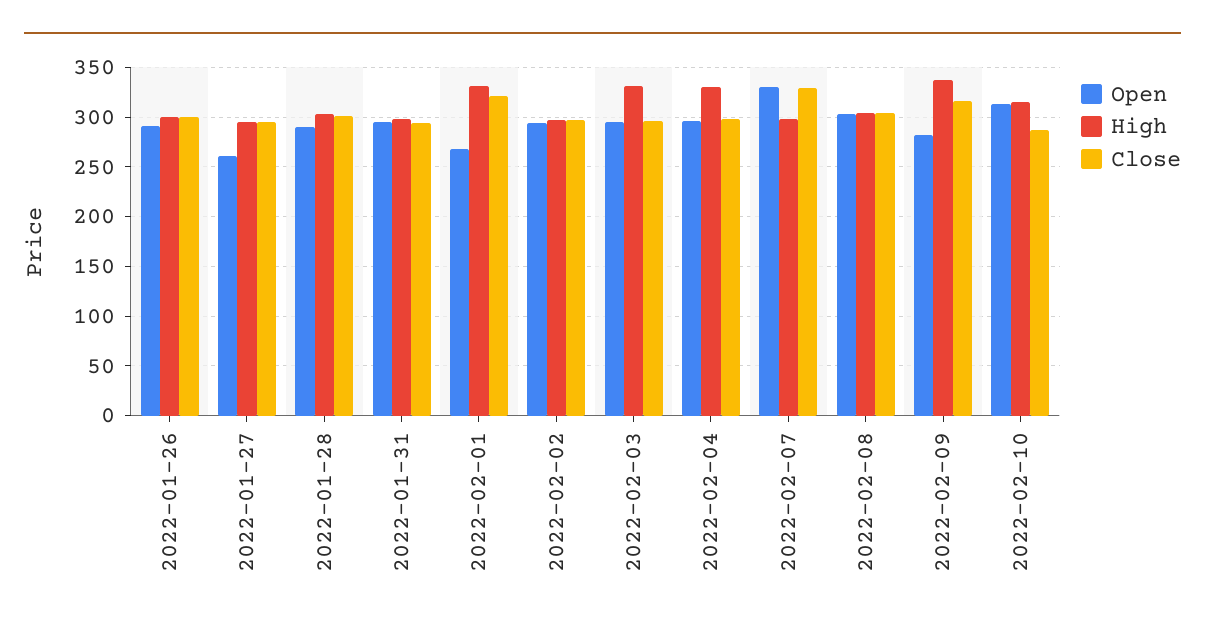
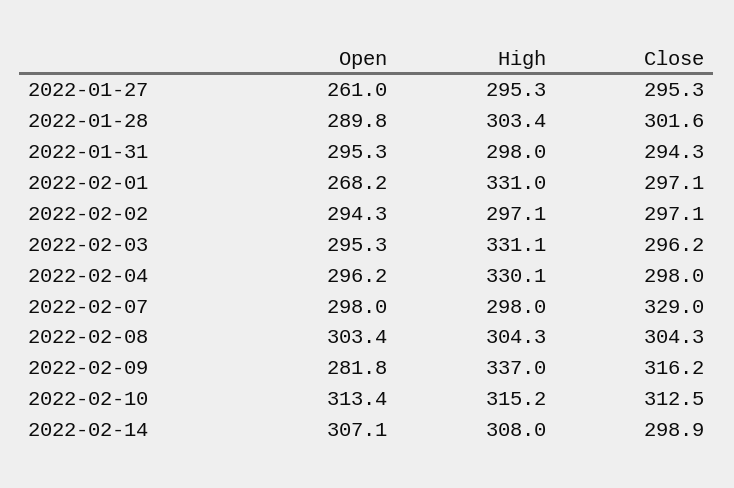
Open, 2022-01-26: 290 -> none
High, 2022-01-26: 300 -> none
Close, 2022-01-26: 300 -> none
Close, 2022-02-01: 320 -> 297.1
Open, 2022-02-07: 330 -> 298
Close, 2022-02-10: 290 -> 312.5
Open, 2022-02-14: none -> 307.1
High, 2022-02-14: none -> 308
Close, 2022-02-14: none -> 298.9

